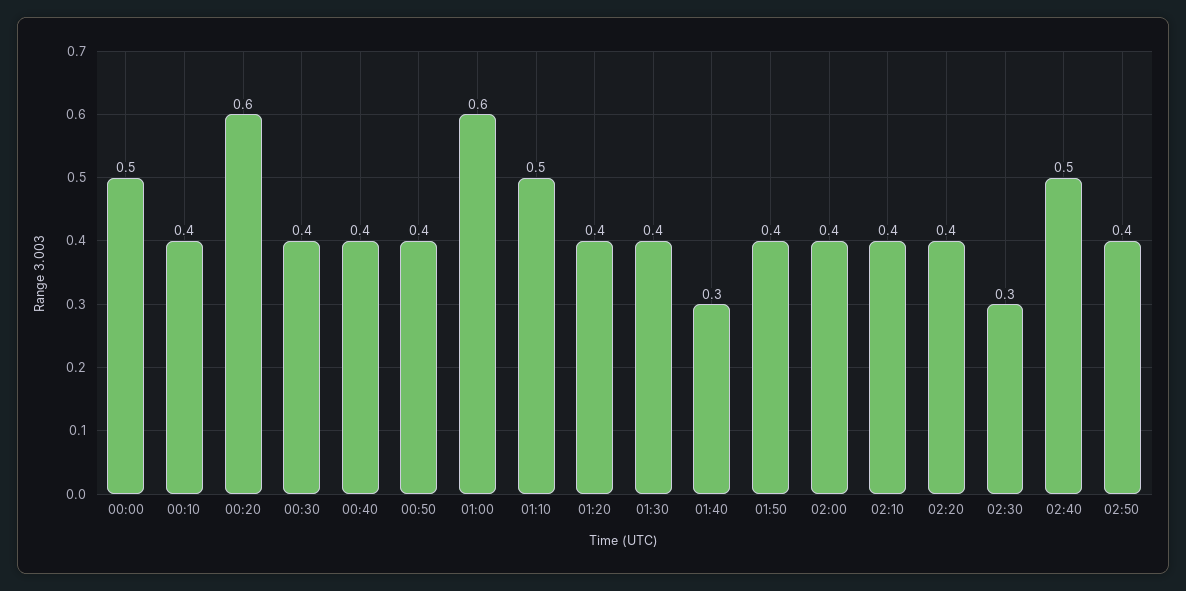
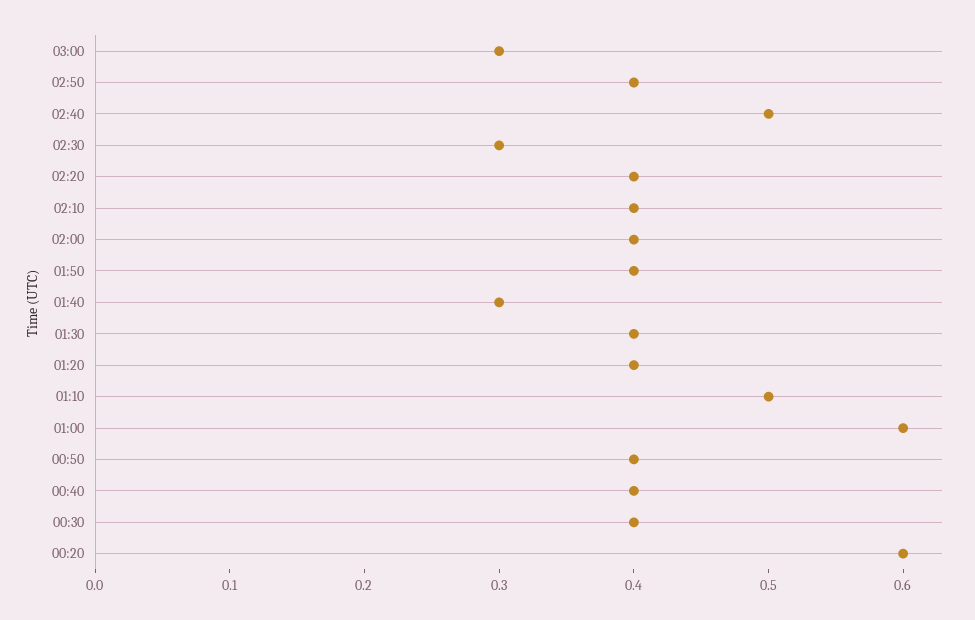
00:00: 0.5 -> none
00:10: 0.4 -> none
03:00: none -> 0.3

